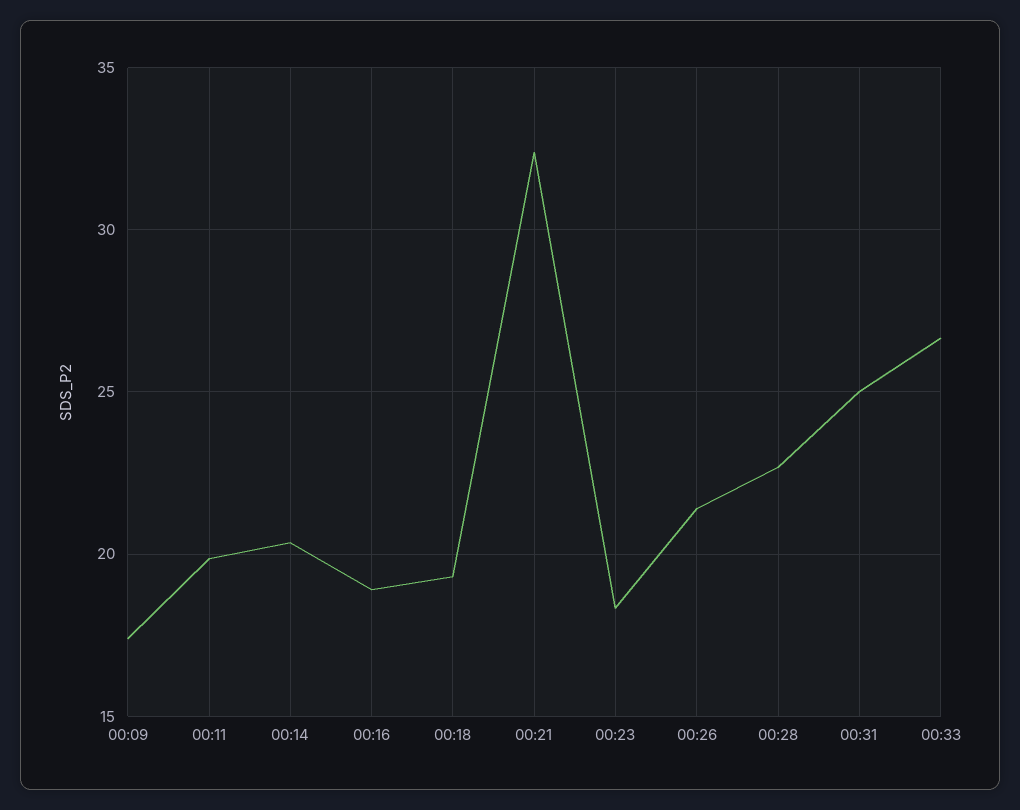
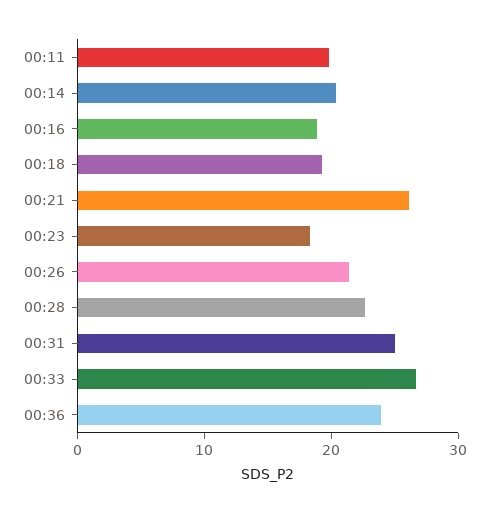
00:09: 17.5 -> none
00:21: 32.5 -> 26
00:36: none -> 24

